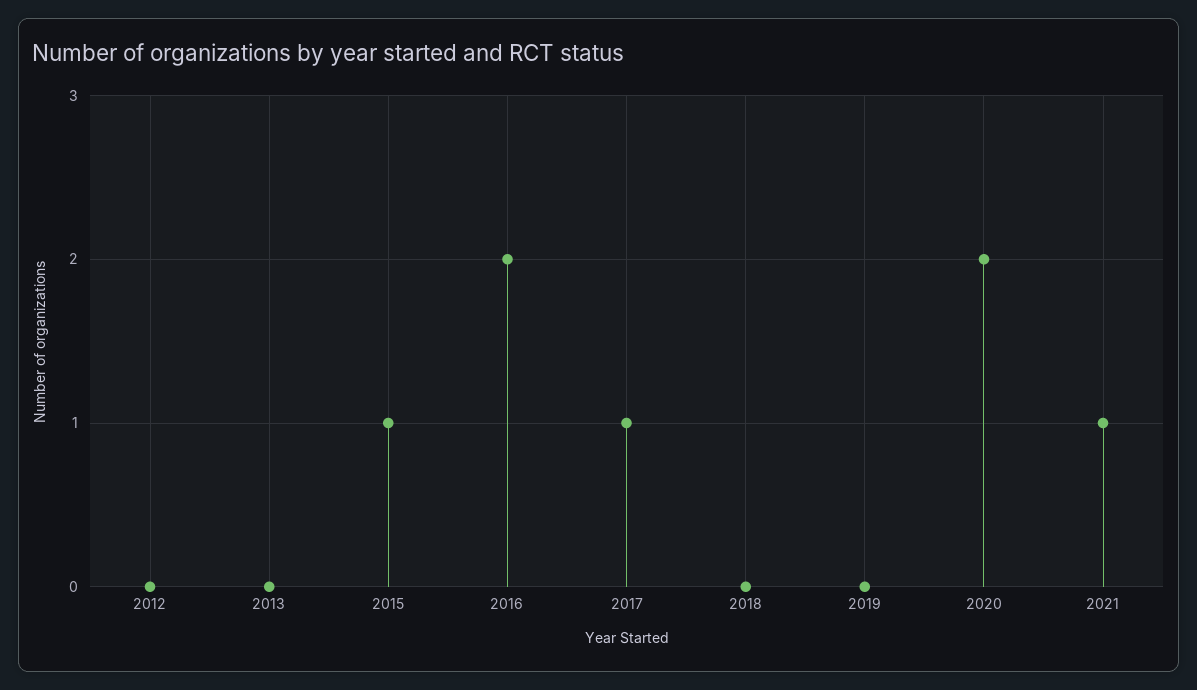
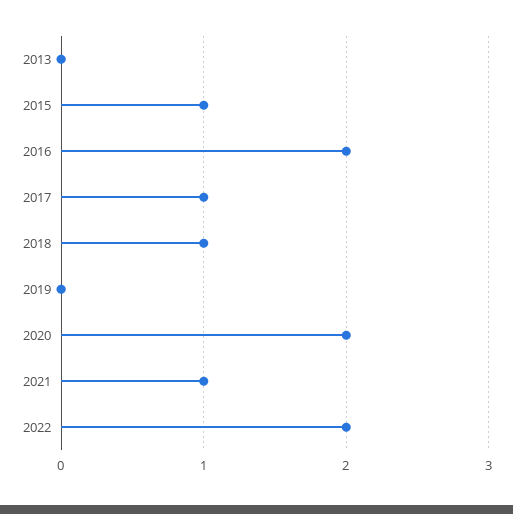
2012: 0 -> none
2018: 0 -> 1
2022: none -> 2

